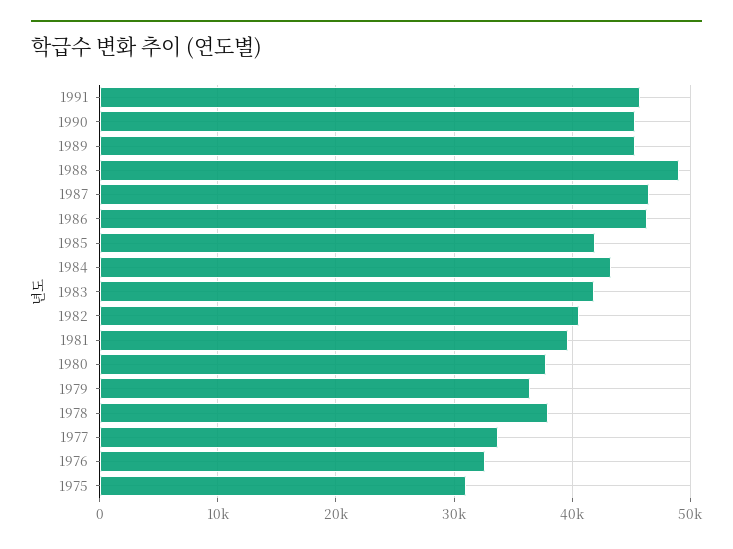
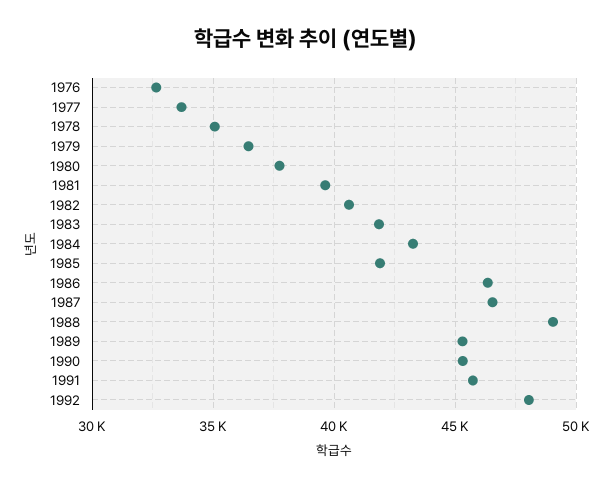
1978: 38000 -> 35000
1975: 31000 -> none
1992: none -> 48000

